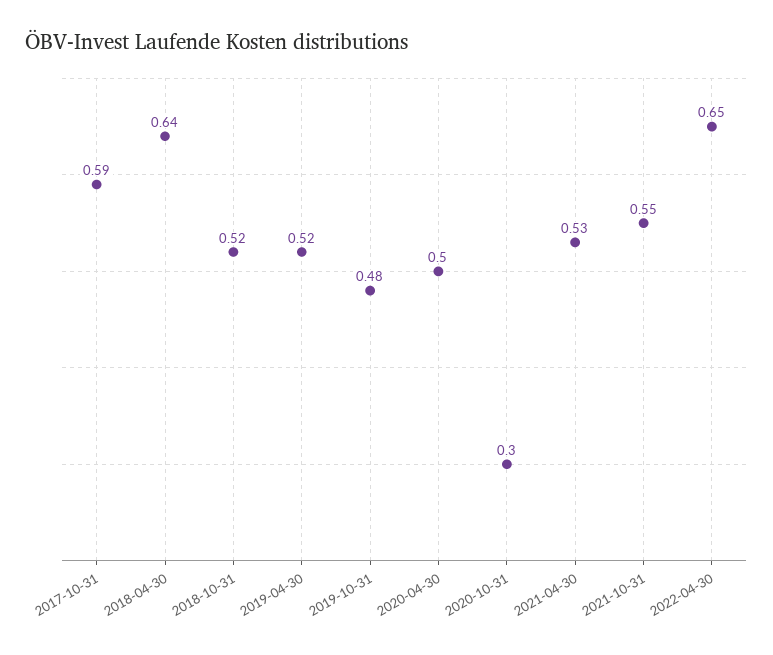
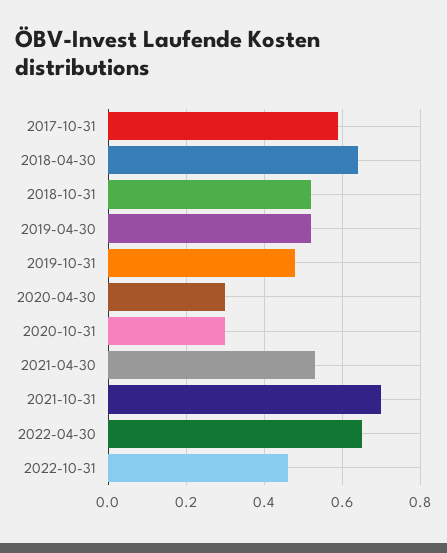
2020-04-30: 0.5 -> 0.3
2021-10-31: 0.55 -> 0.7
2022-10-31: none -> 0.45

